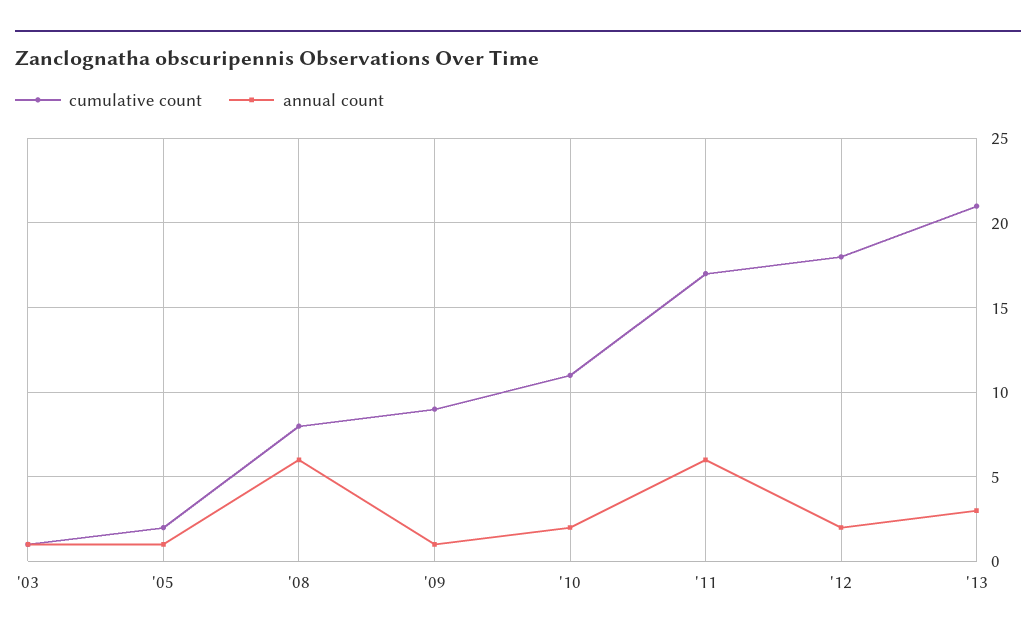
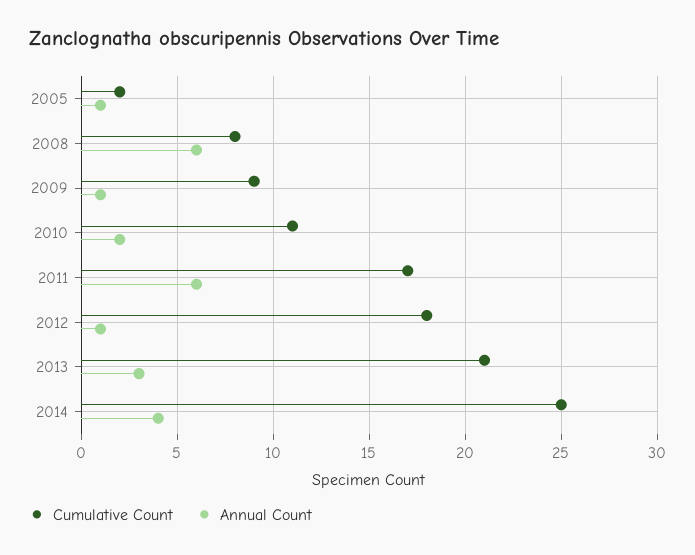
cumulative count, '03: 1 -> none
annual count, '03: 1 -> none
annual count, '12: 2 -> 1
cumulative count, 2014: none -> 25
annual count, 2014: none -> 4

